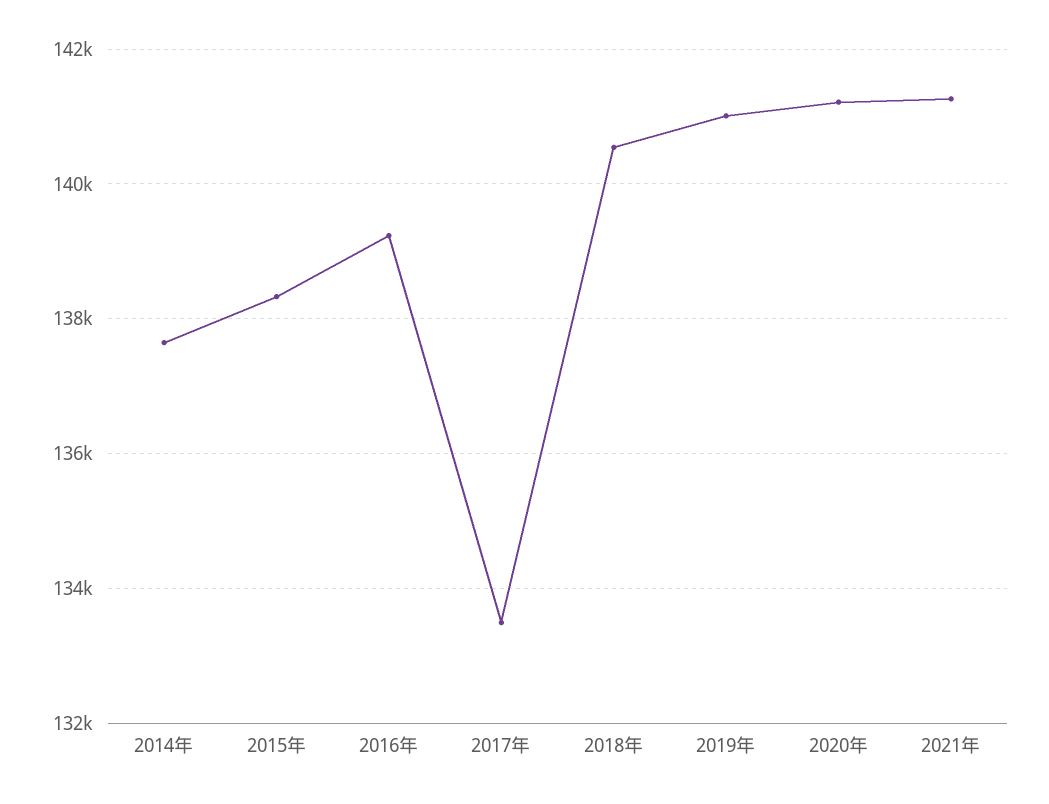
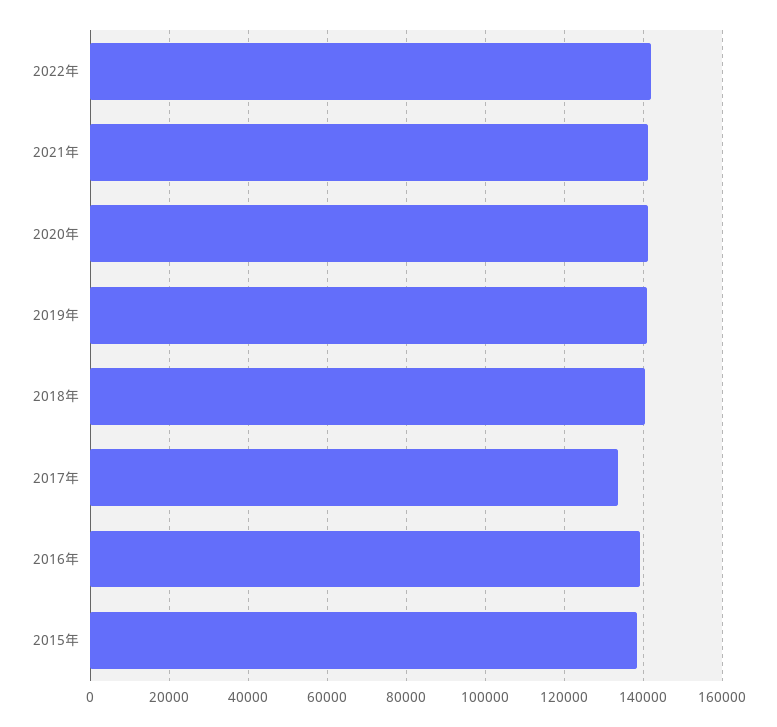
2014年: 137600 -> none
2022年: none -> 142000

